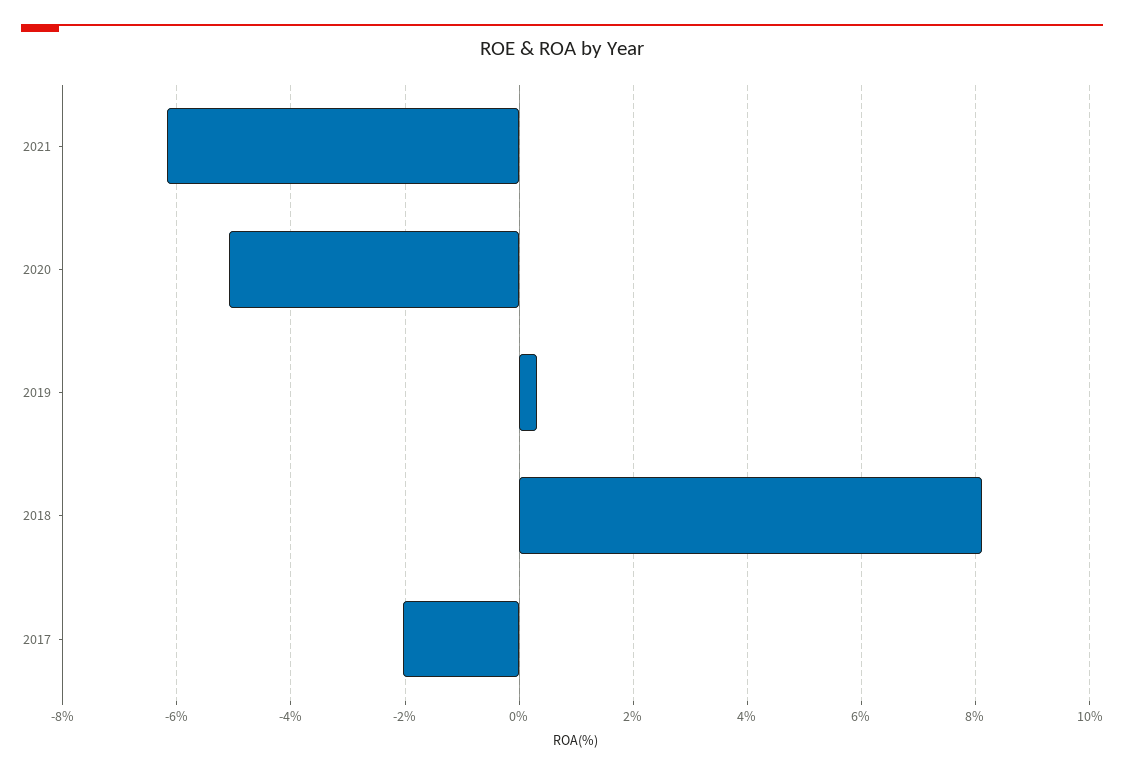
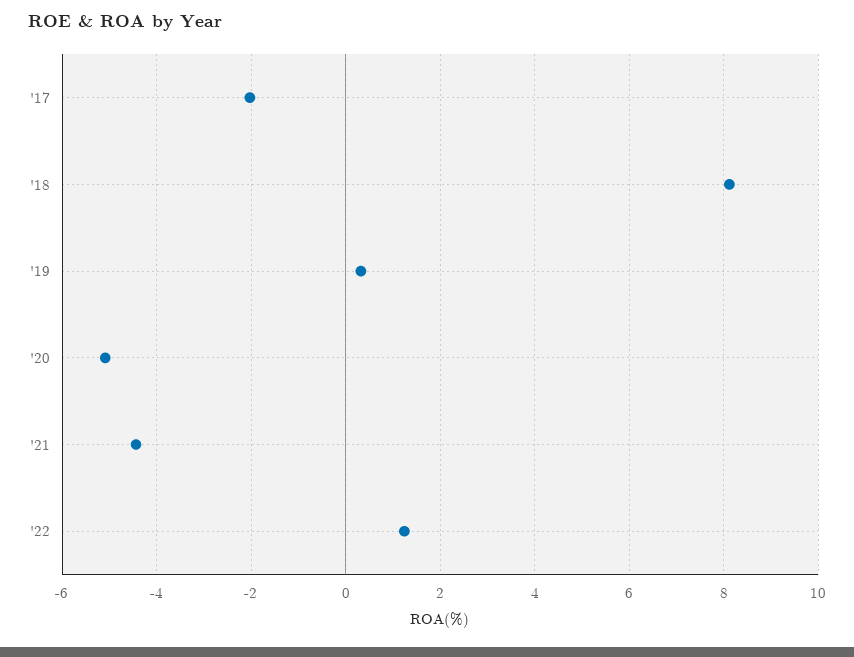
2021: -6.2 -> -4.4
'22: none -> 1.2

